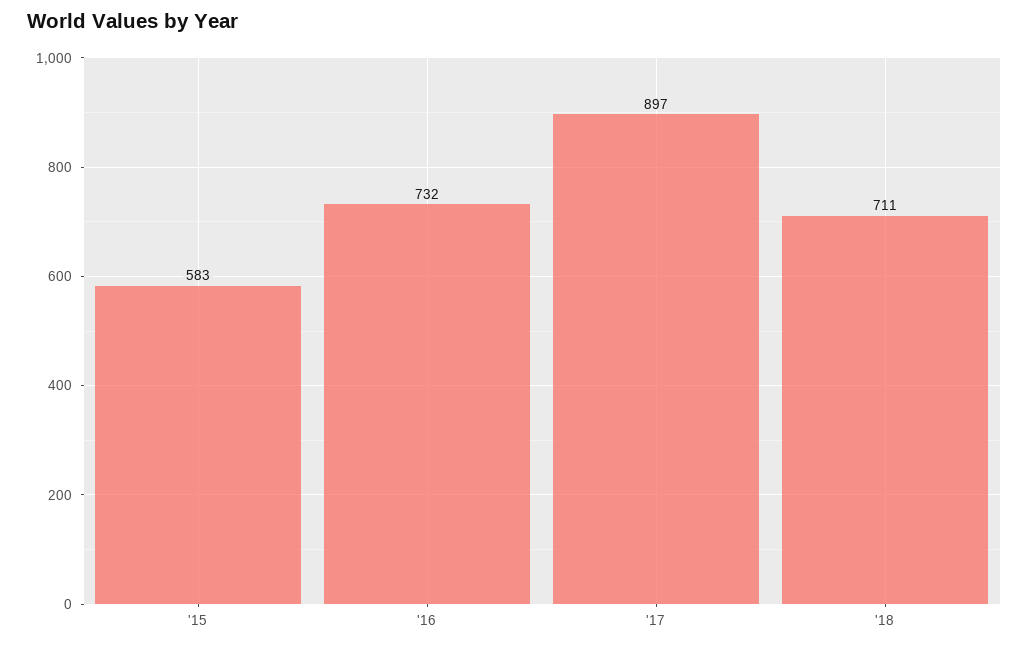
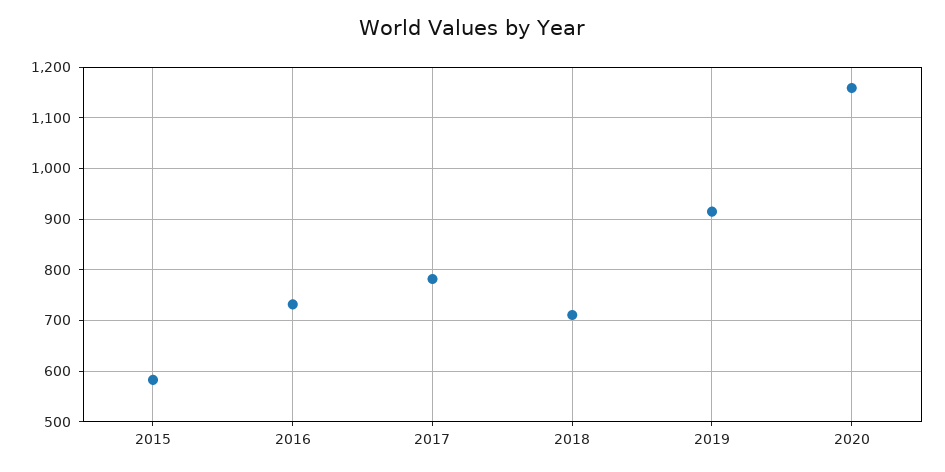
'17: 897 -> 780
2019: none -> 920
2020: none -> 1160

